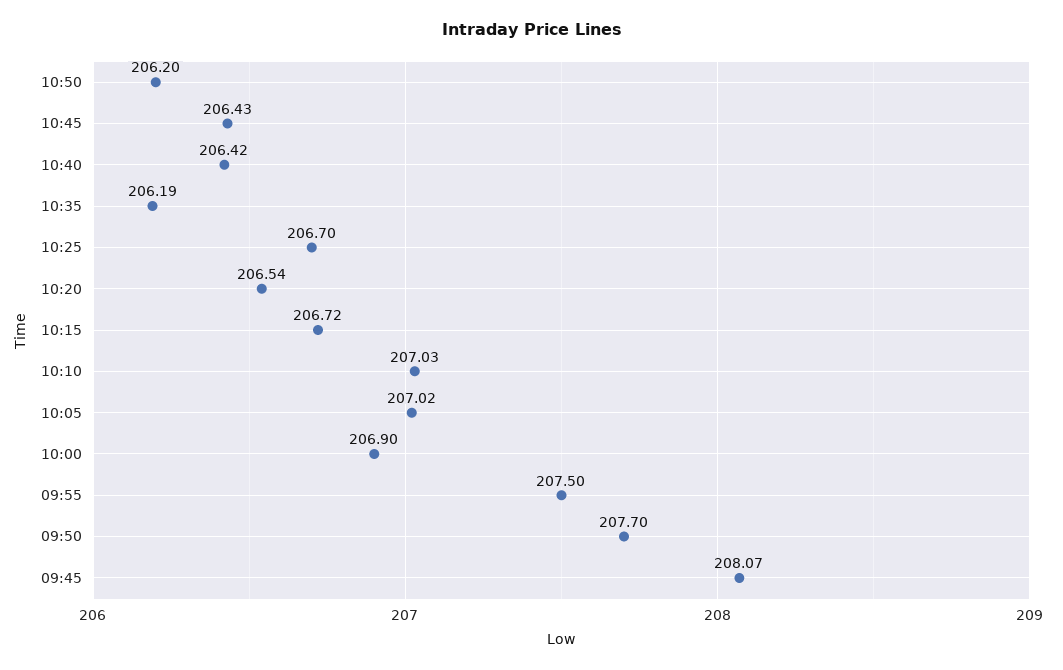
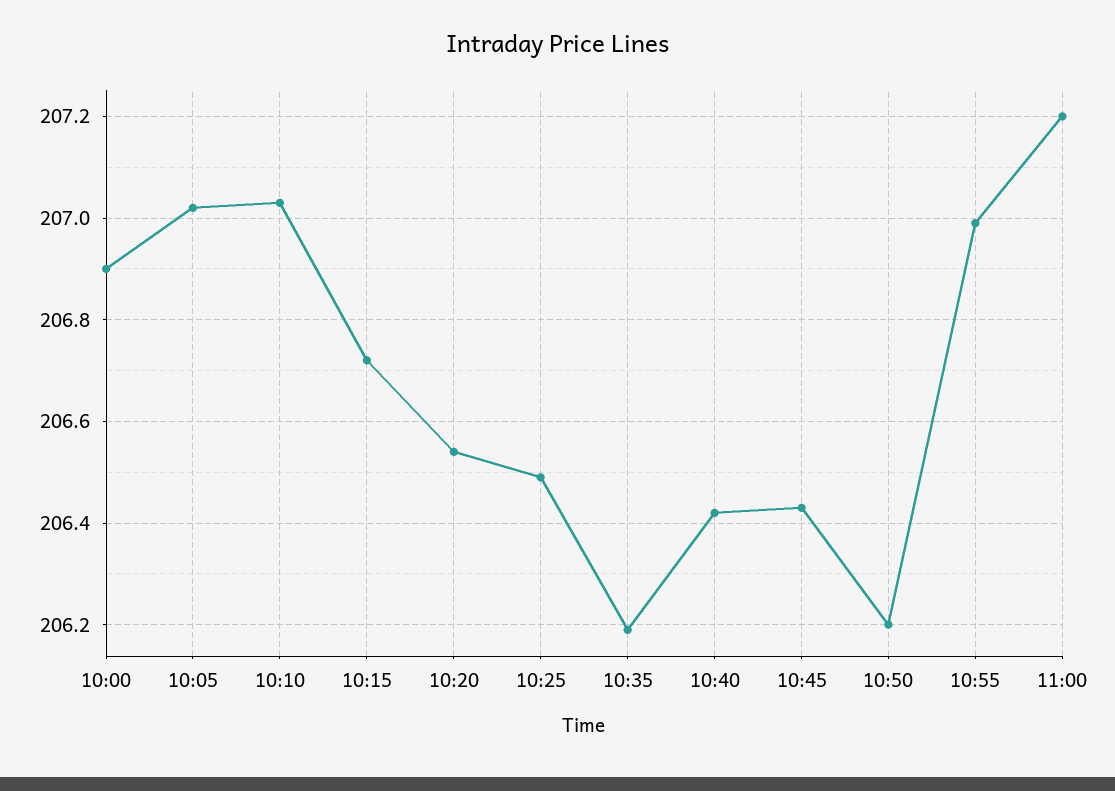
10:25: 206.7 -> 206.5
09:55: 207.5 -> none
09:50: 207.7 -> none
09:45: 208.07 -> none
10:55: none -> 207
11:00: none -> 207.2

